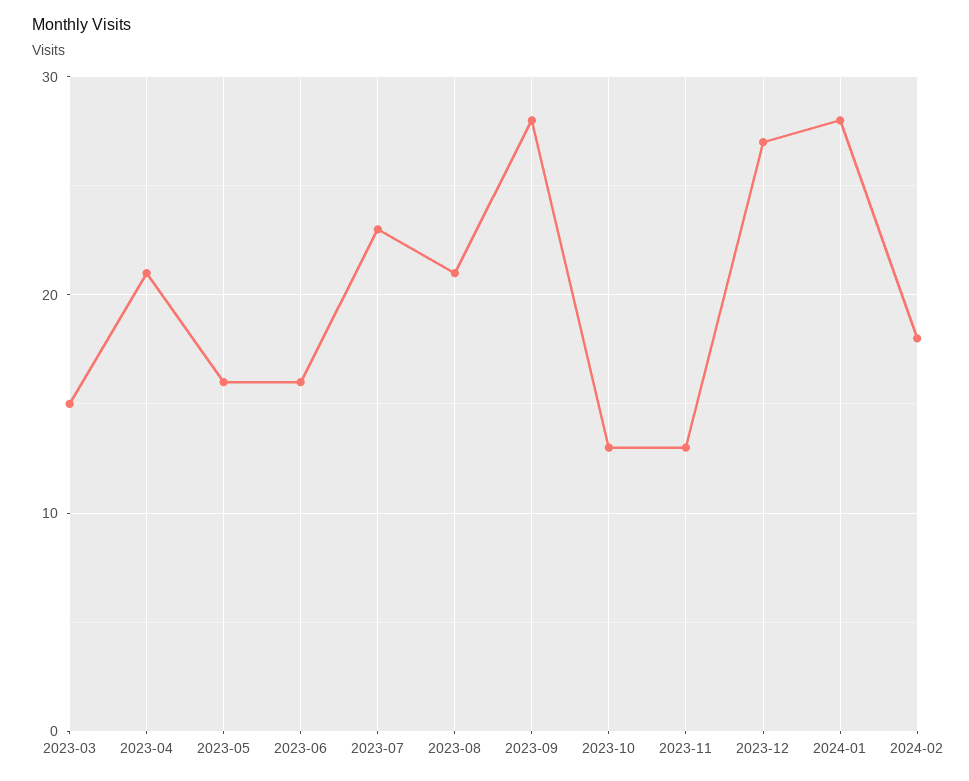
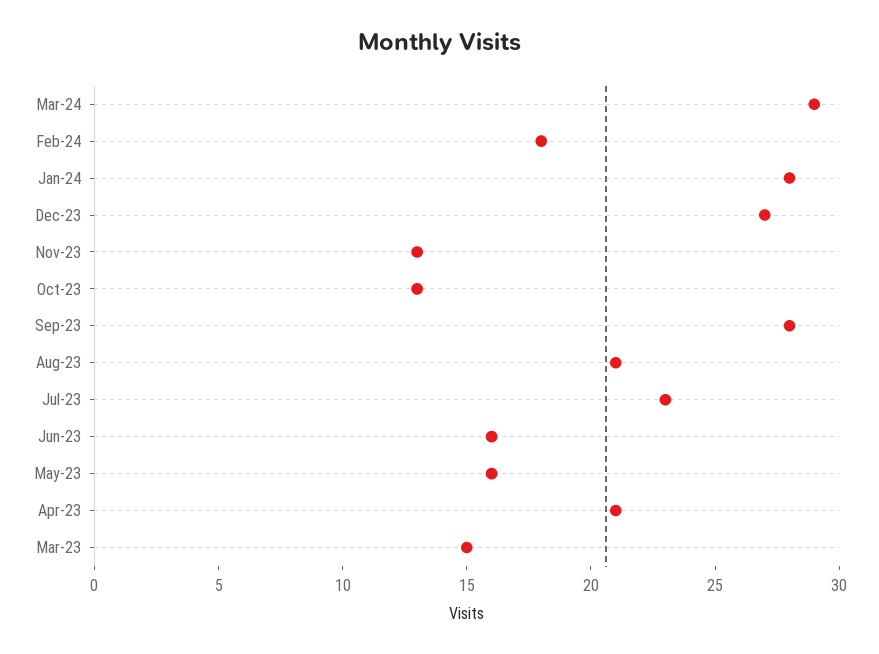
Mar-24: none -> 29

